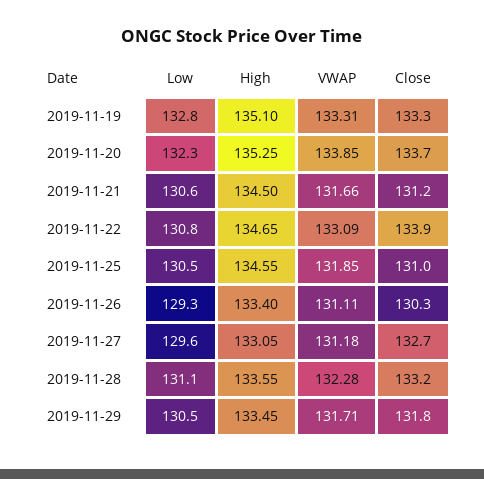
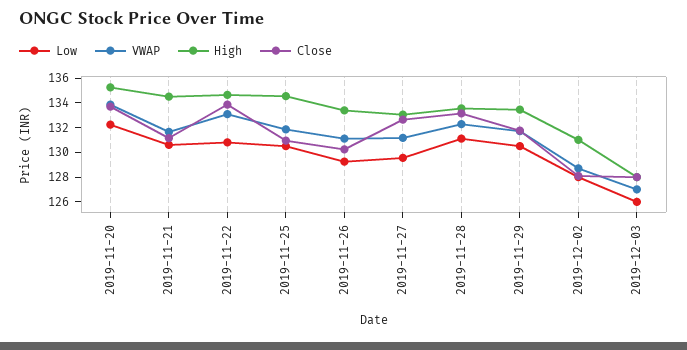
Low, 2019-11-19: 132.8 -> none
High, 2019-11-19: 135.1 -> none
VWAP, 2019-11-19: 133.31 -> none
Close, 2019-11-19: 133.3 -> none
Low, 2019-12-02: none -> 128
VWAP, 2019-12-02: none -> 129
High, 2019-12-02: none -> 131
Close, 2019-12-02: none -> 128
Low, 2019-12-03: none -> 126
VWAP, 2019-12-03: none -> 127
High, 2019-12-03: none -> 128
Close, 2019-12-03: none -> 128

